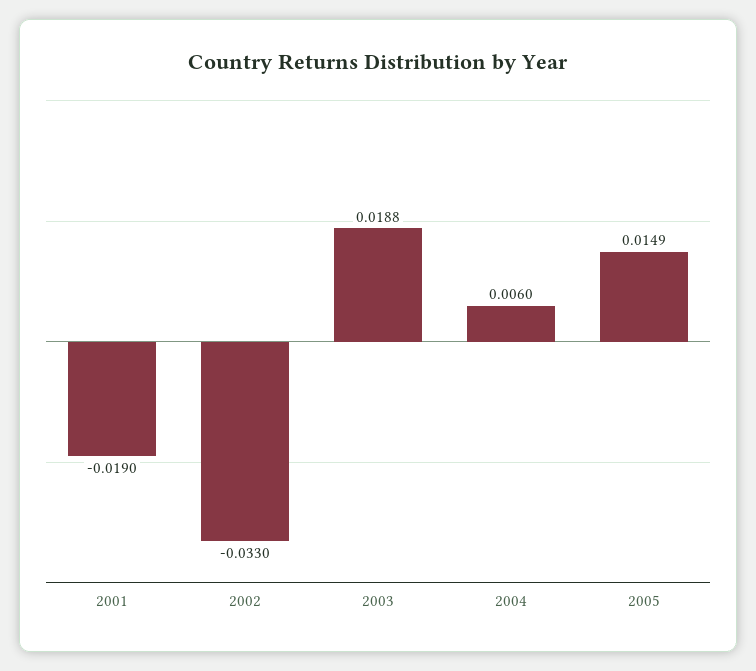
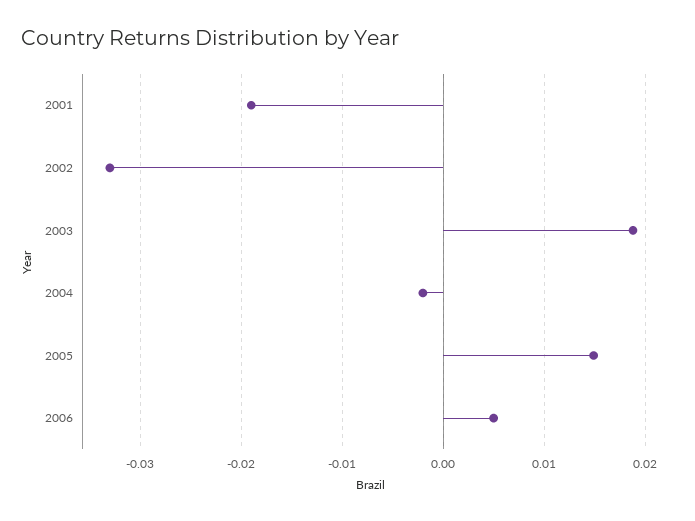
2004: 0.006 -> -0.002
2006: none -> 0.005

